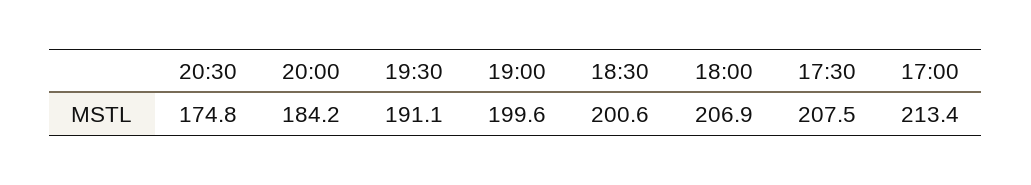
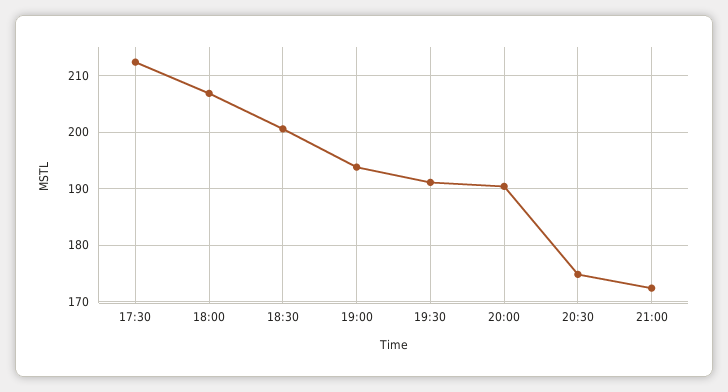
20:00: 184.2 -> 190
19:00: 199.6 -> 194
17:30: 207.5 -> 212
17:00: 213.4 -> none
21:00: none -> 172

